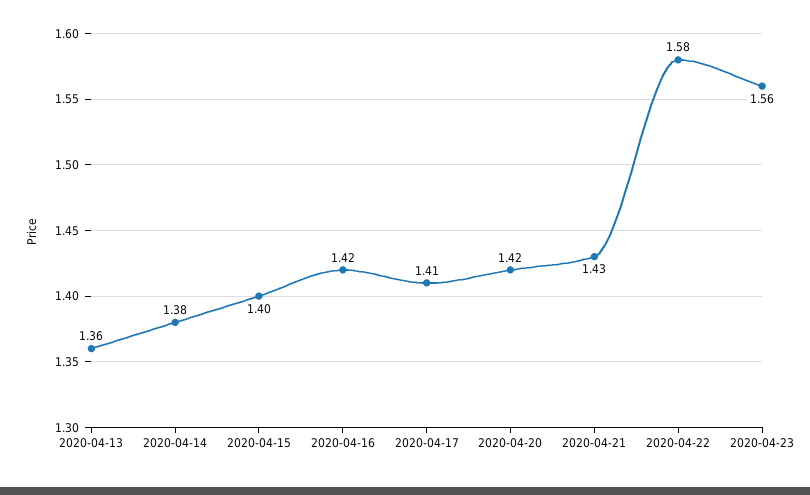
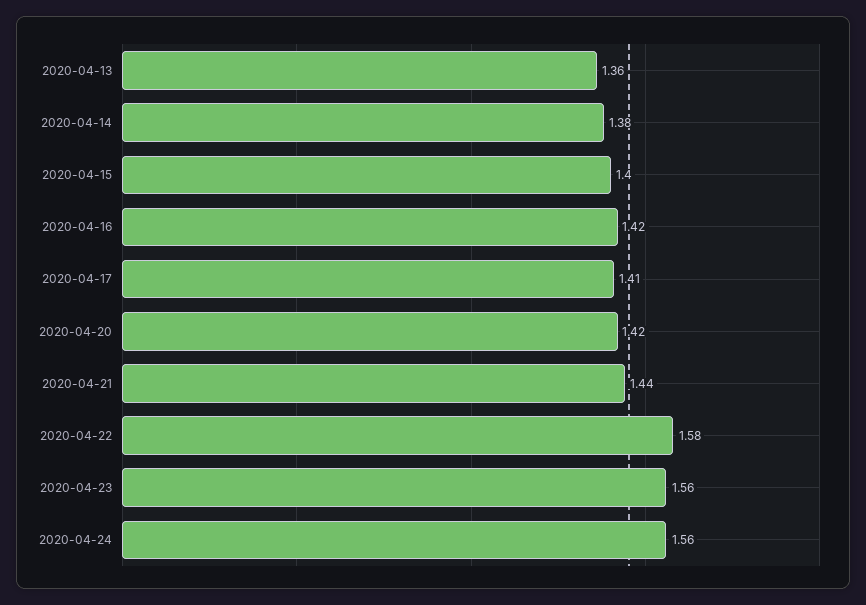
2020-04-21: 1.43 -> 1.44
2020-04-24: none -> 1.56

